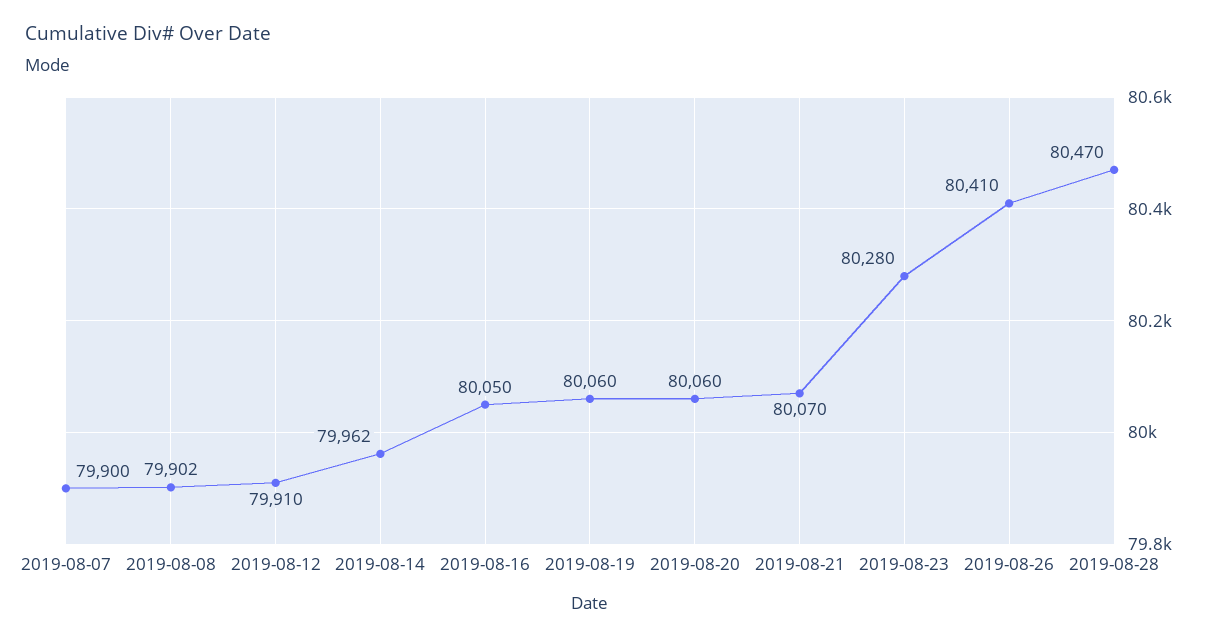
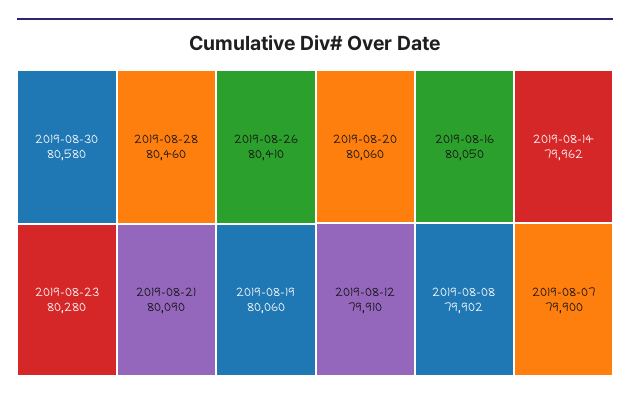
2019-08-21: 80070 -> 80090
2019-08-28: 80470 -> 80460
2019-08-30: none -> 80580

